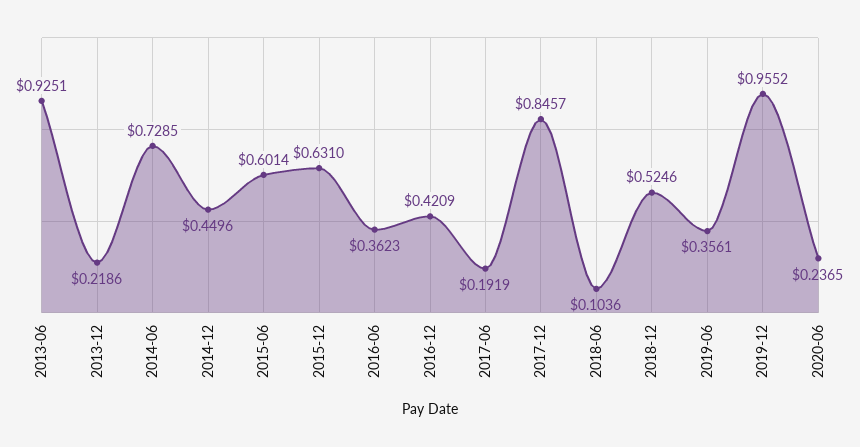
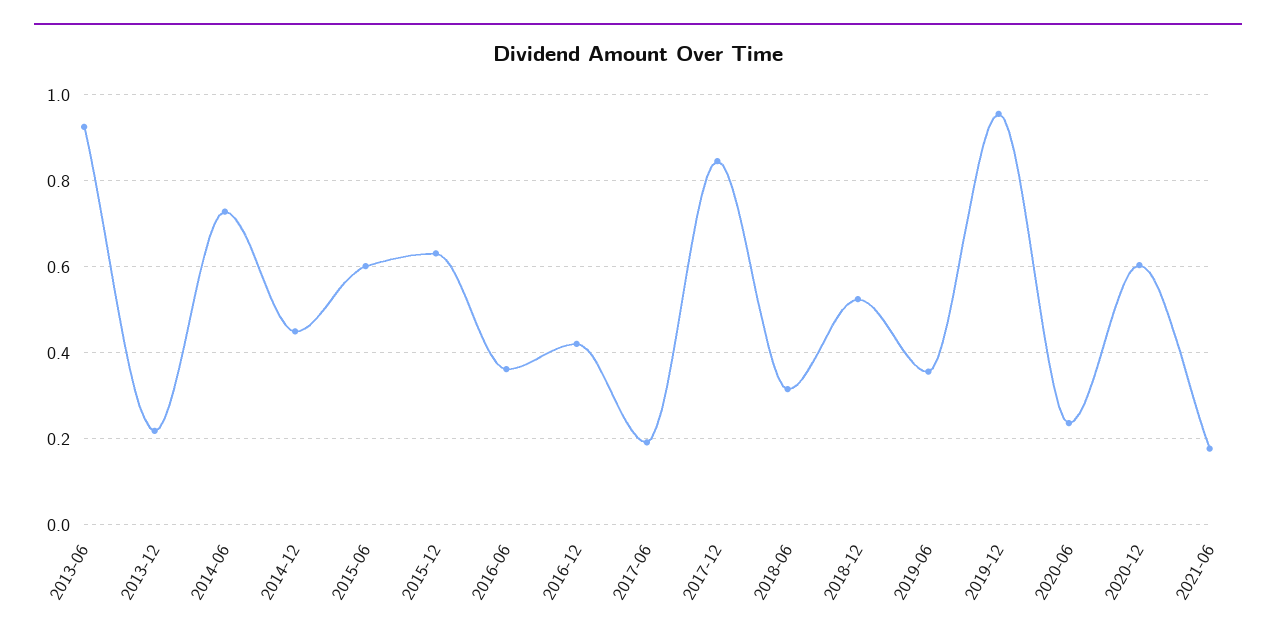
2018-06: 0.1036 -> 0.32
2020-12: none -> 0.6
2021-06: none -> 0.18

